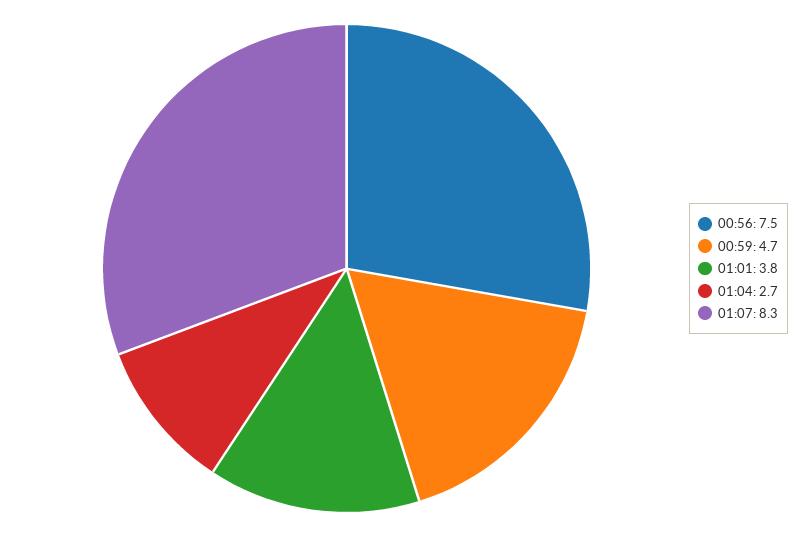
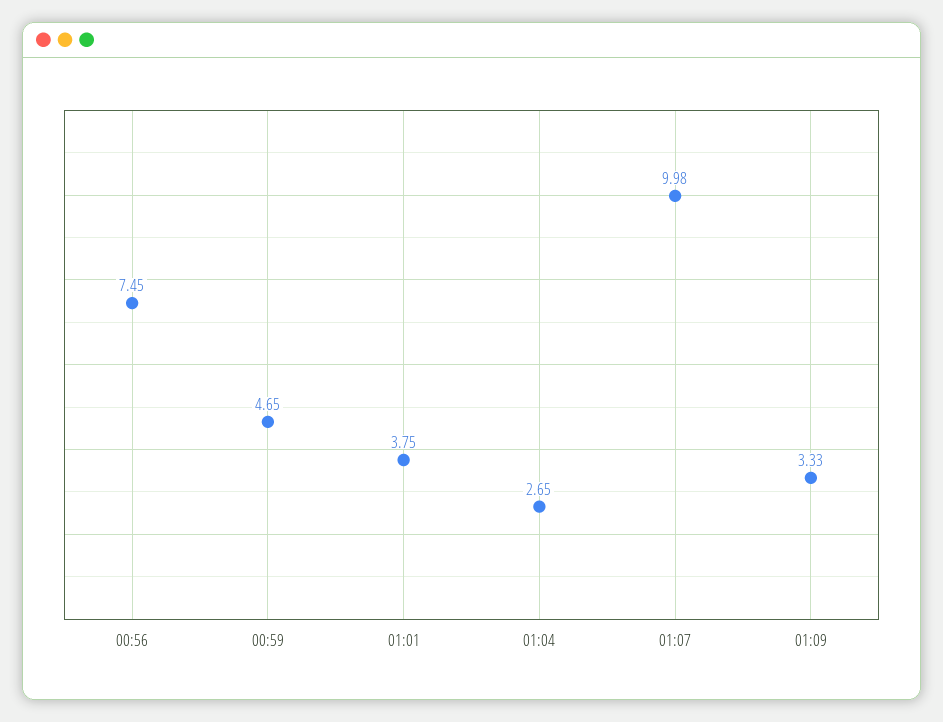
01:07: 8.3 -> 9.98
01:09: none -> 3.33

